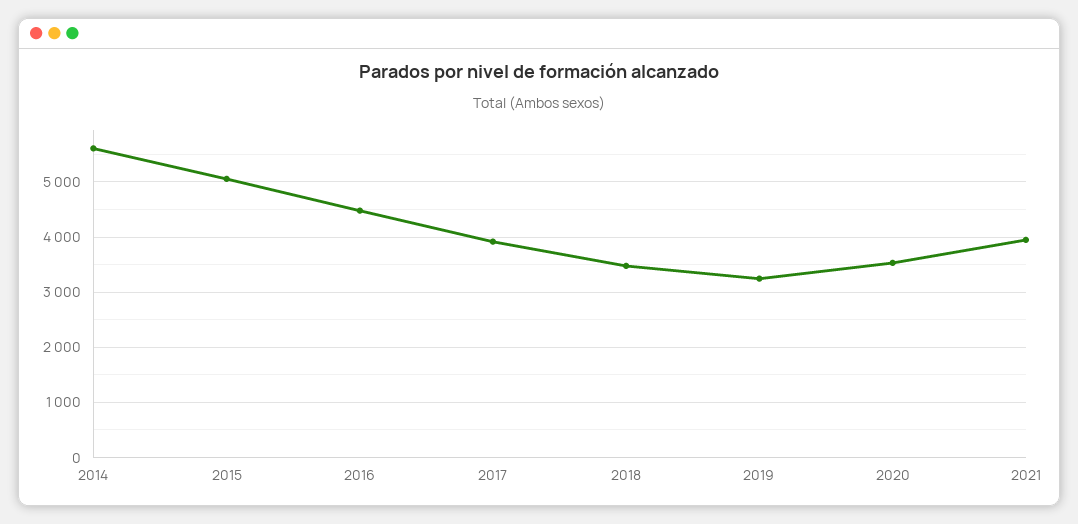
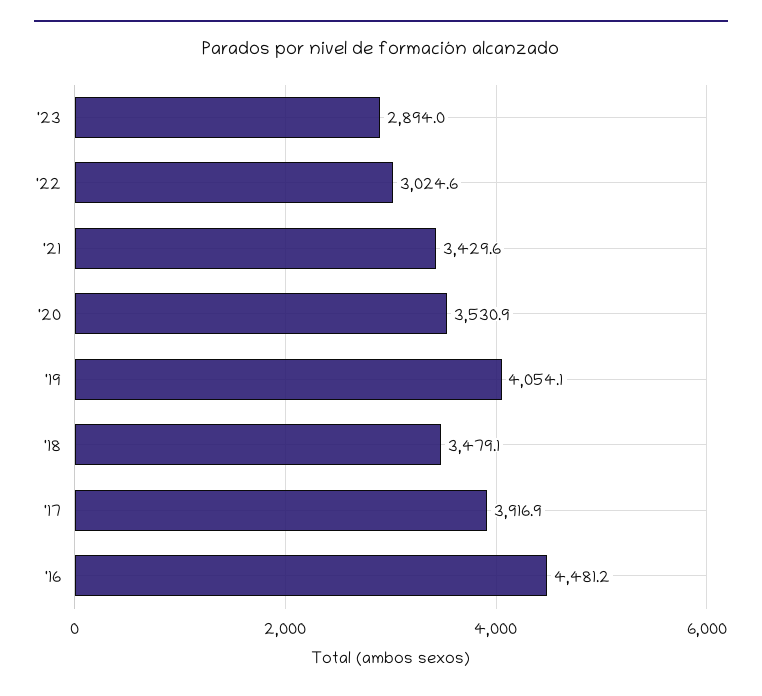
2014: 5600 -> none
2015: 5000 -> none
2019: 3200 -> 4054.1
2021: 4000 -> 3429.6
'23: none -> 2894
'22: none -> 3024.6

